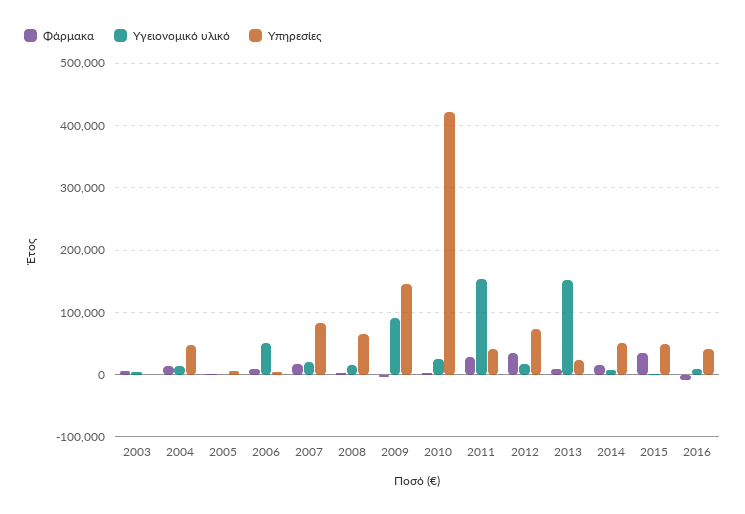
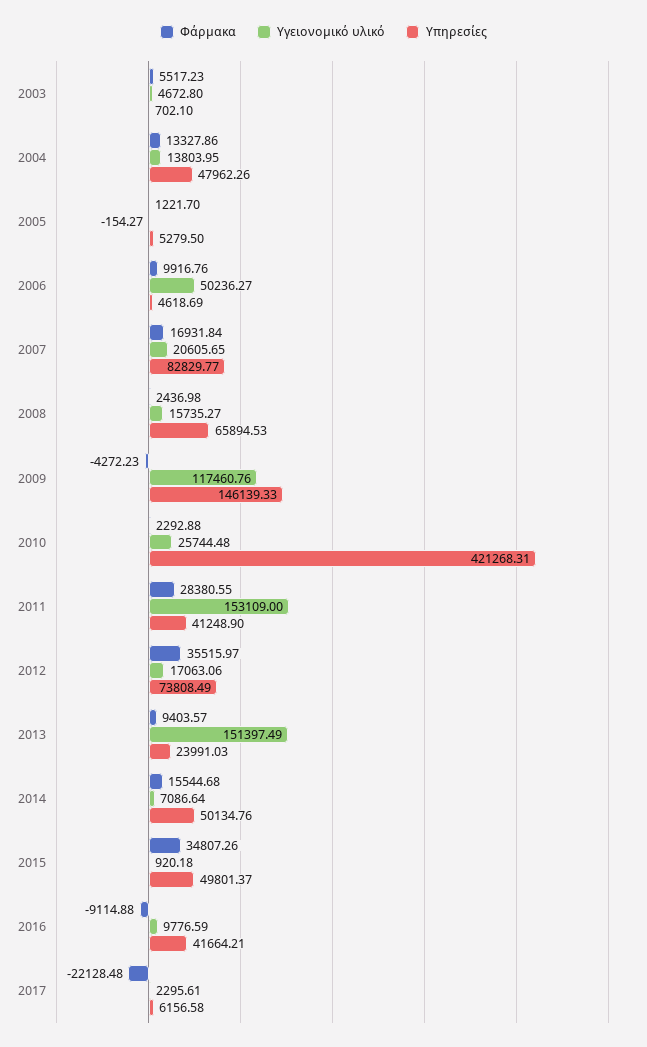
Υγειονομικό υλικό, 2009: 90000 -> 117460.76
Φάρμακα, 2017: none -> -22128.48
Υγειονομικό υλικό, 2017: none -> 2295.61
Υπηρεσίες, 2017: none -> 6156.58

